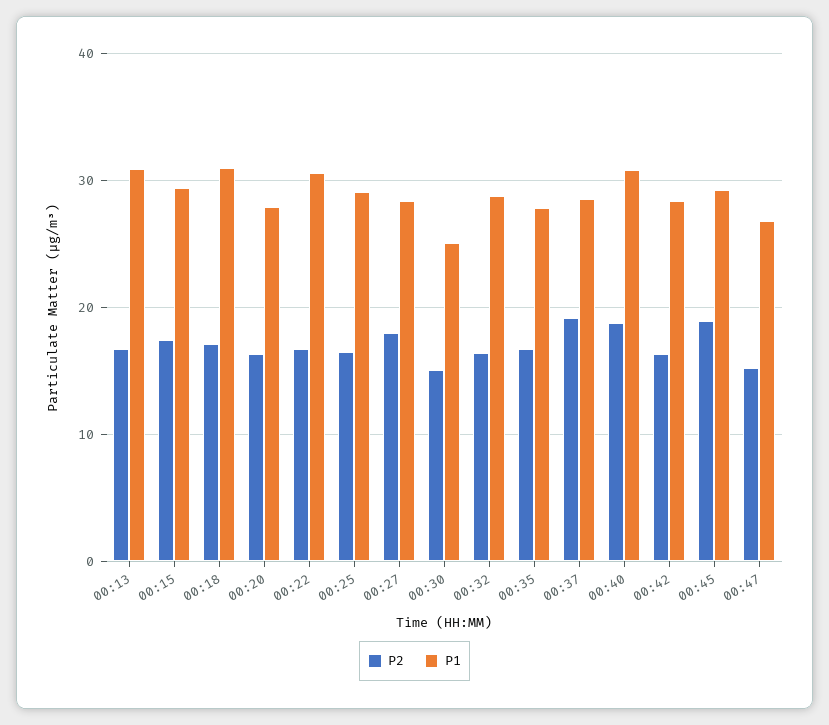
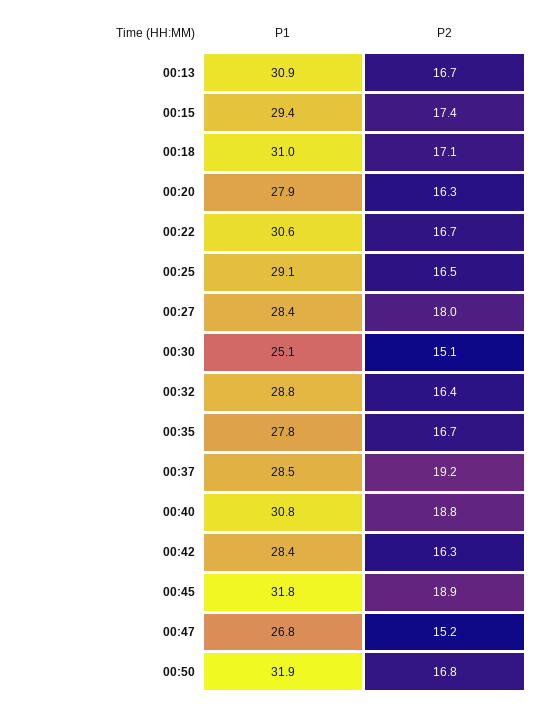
P1, 00:45: 29 -> 31.8
P1, 00:50: none -> 31.9
P2, 00:50: none -> 16.8

